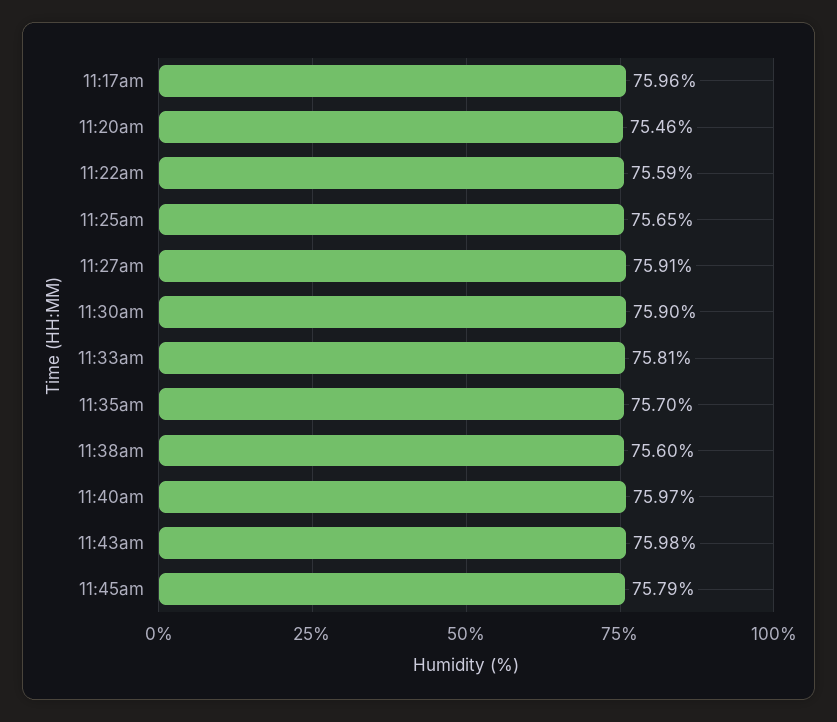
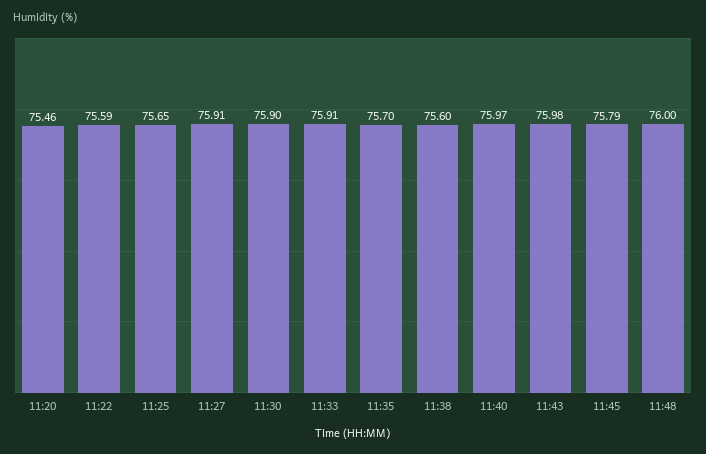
11:17am: 75.96 -> none
11:33am: 75.81 -> 75.91
11:48: none -> 76

